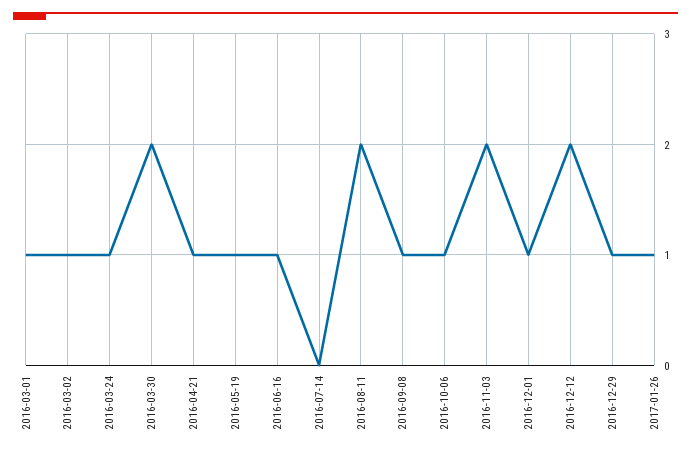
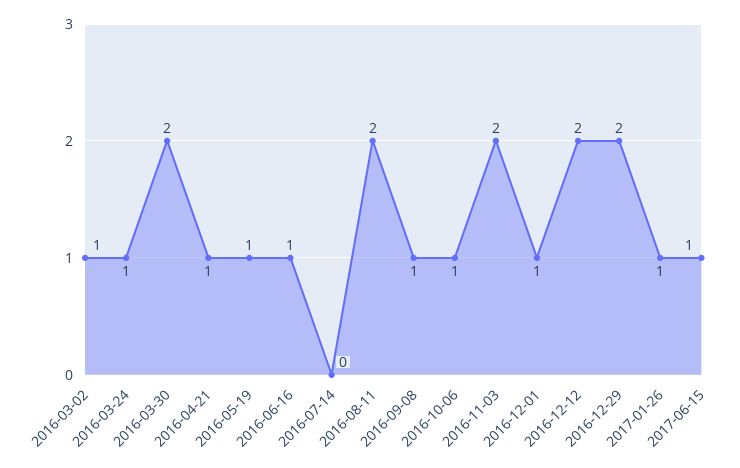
2016-03-01: 1 -> none
2016-12-29: 1 -> 2
2017-06-15: none -> 1

